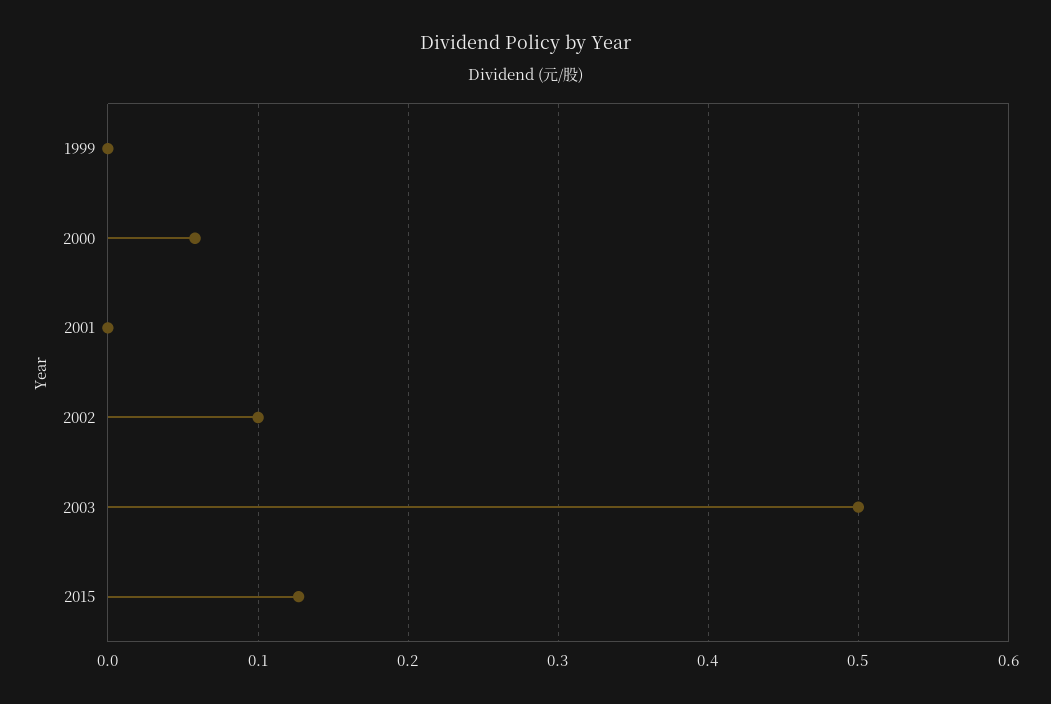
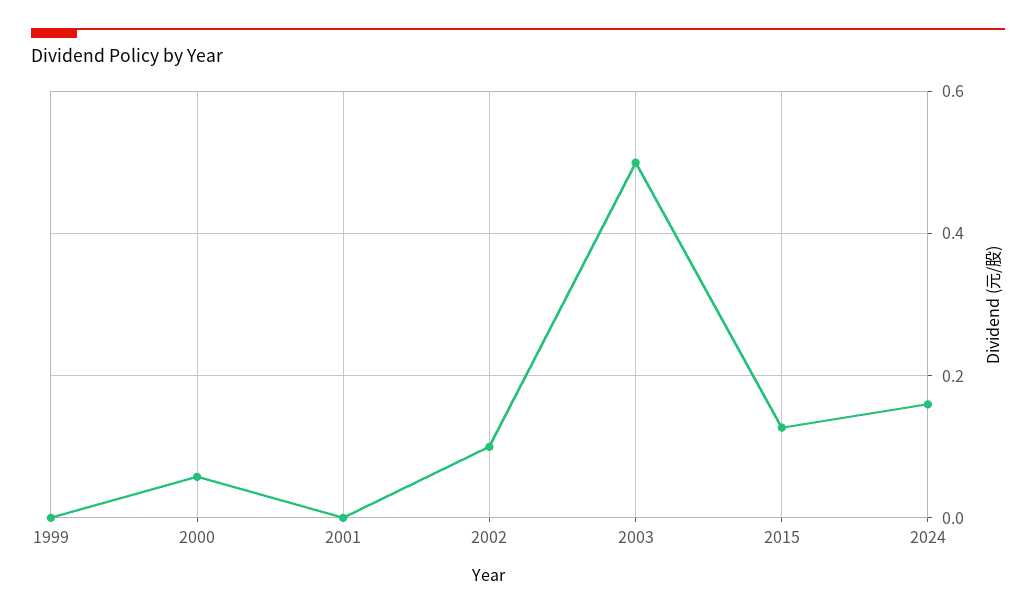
2024: none -> 0.16

